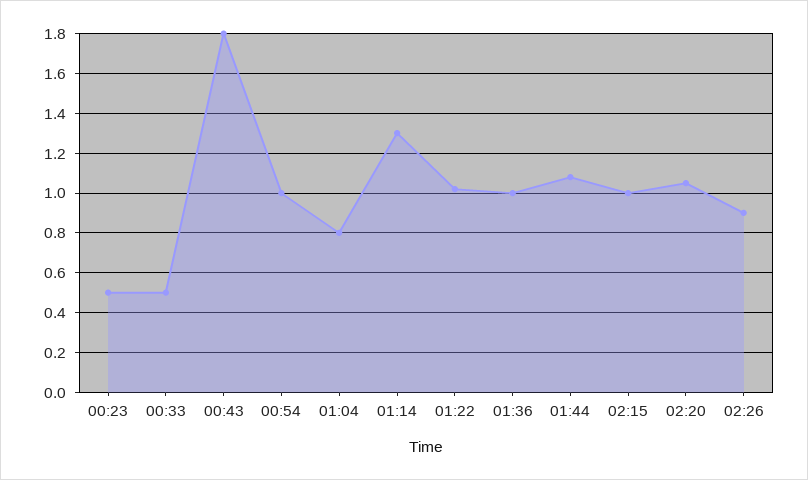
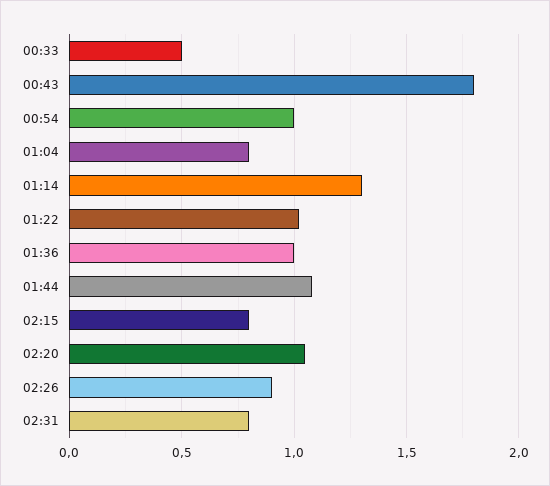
00:23: 0.5 -> none
02:15: 1 -> 0.8
02:31: none -> 0.8

